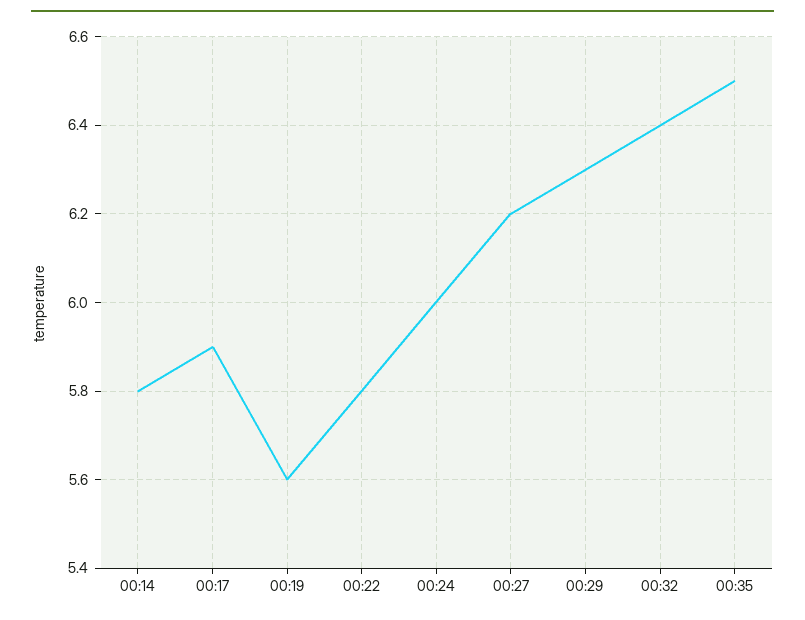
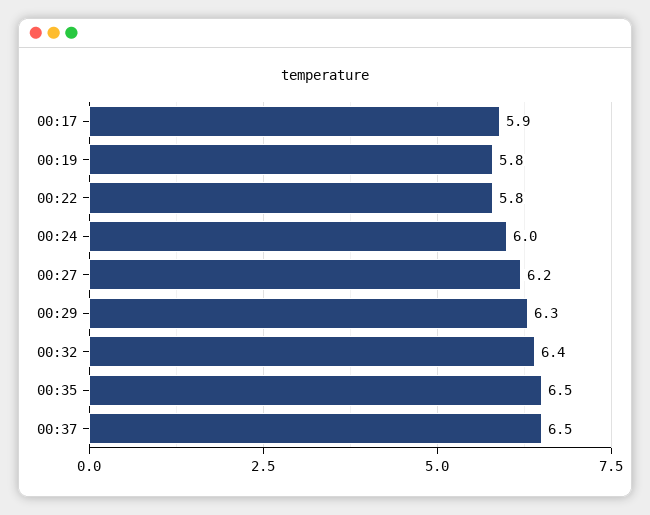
00:14: 5.8 -> none
00:19: 5.6 -> 5.8
00:37: none -> 6.5

